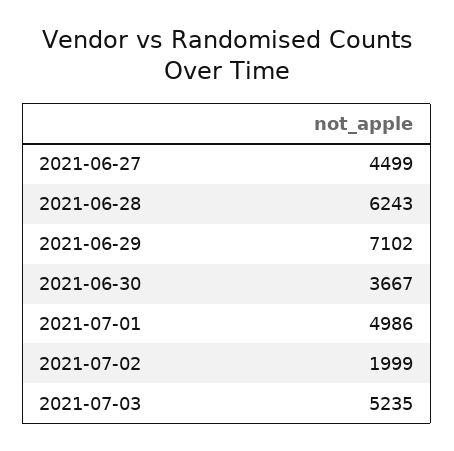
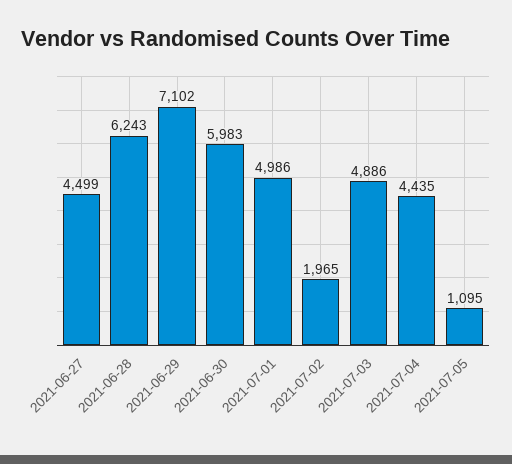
2021-06-30: 3667 -> 5983
2021-07-02: 1999 -> 1965
2021-07-03: 5235 -> 4886
2021-07-04: none -> 4435
2021-07-05: none -> 1095

